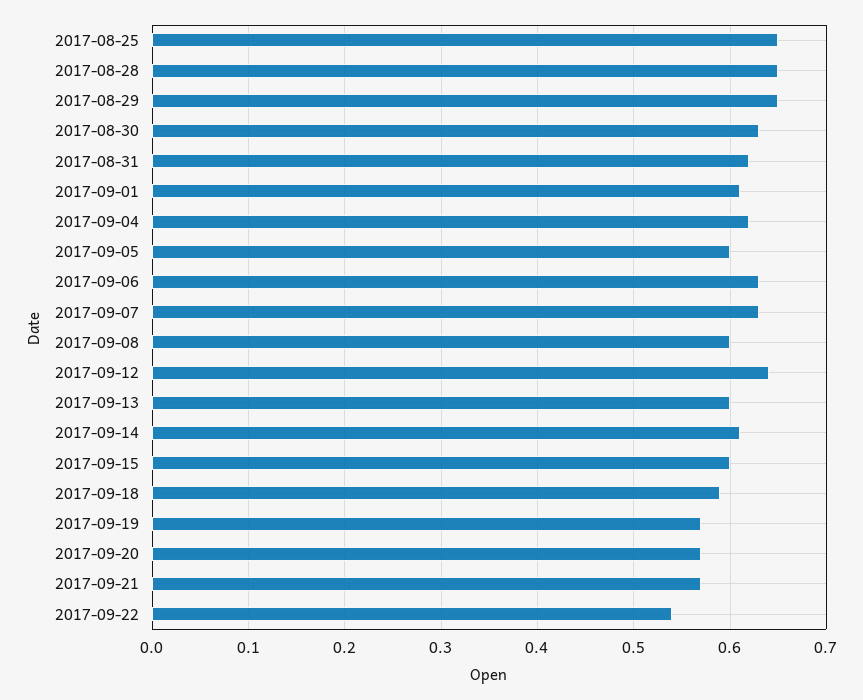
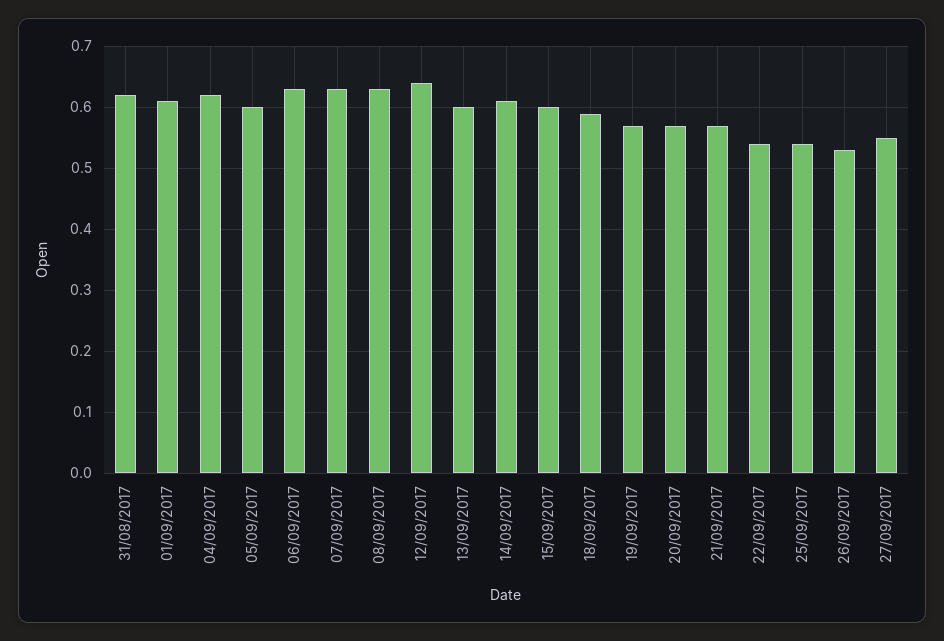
2017-08-25: 0.65 -> none
2017-08-28: 0.65 -> none
2017-08-29: 0.65 -> none
2017-08-30: 0.63 -> none
2017-09-08: 0.6 -> 0.63
25/09/2017: none -> 0.54
26/09/2017: none -> 0.53
27/09/2017: none -> 0.55

